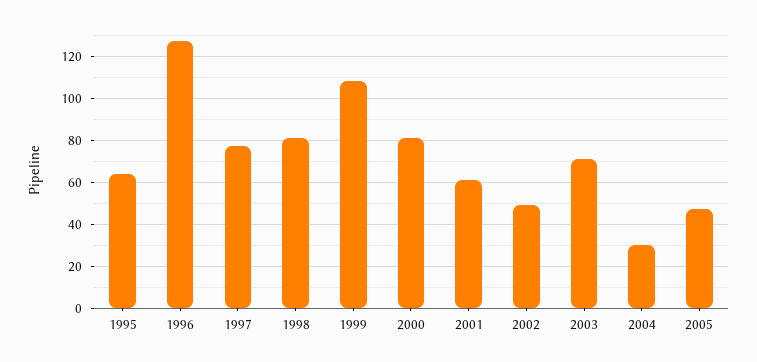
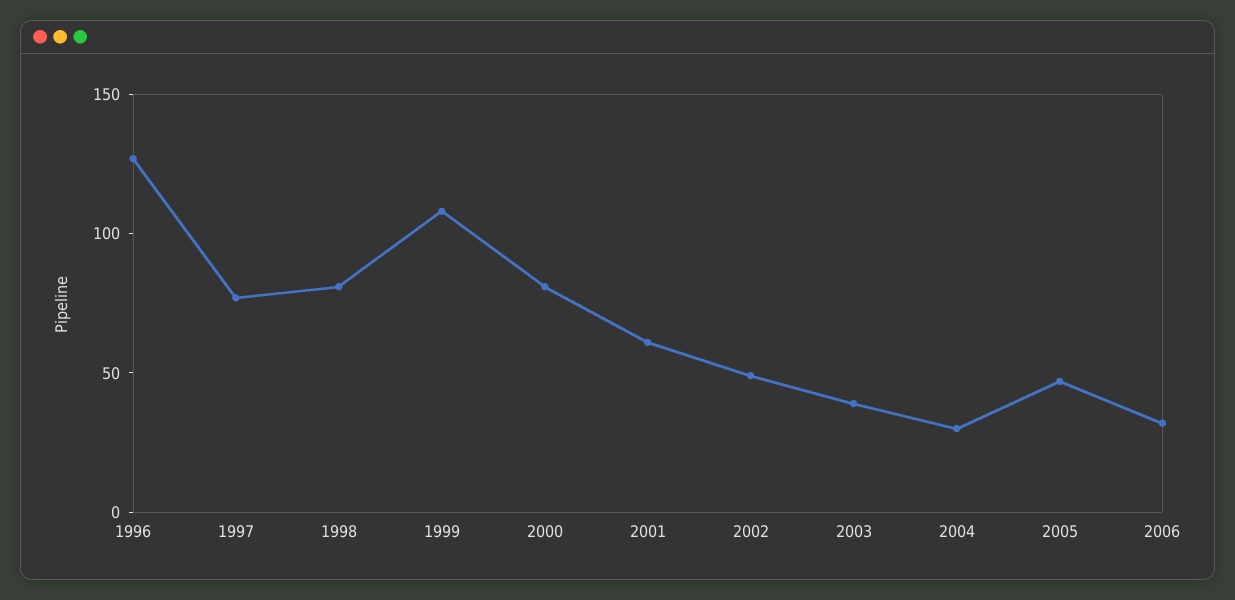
1995: 65 -> none
2003: 70 -> 40
2006: none -> 30

